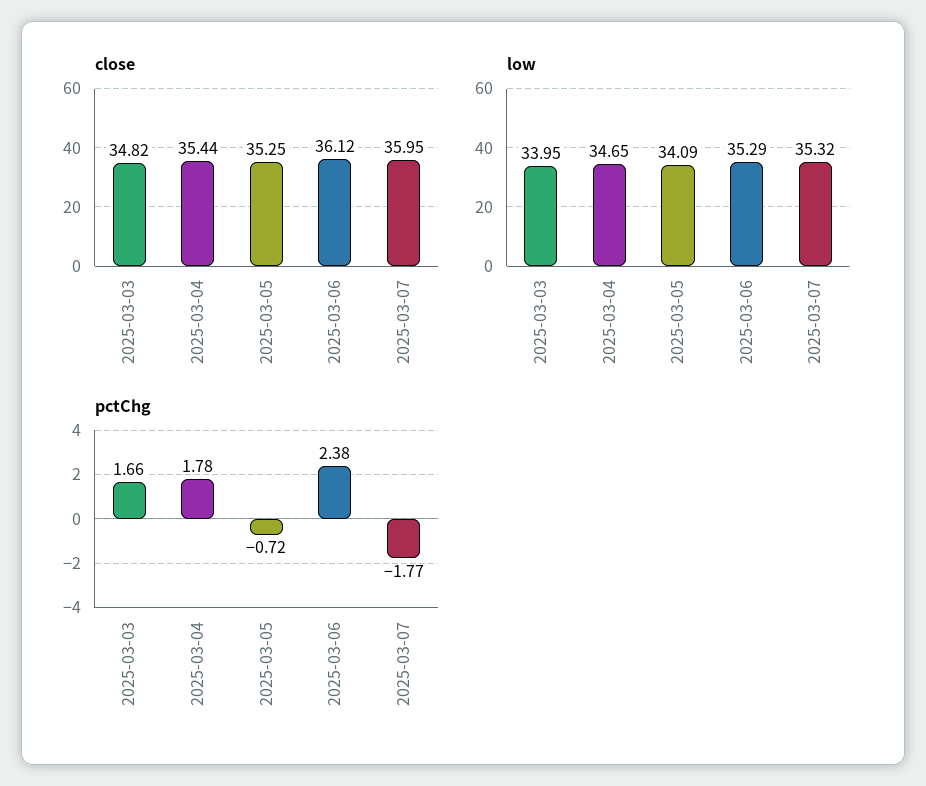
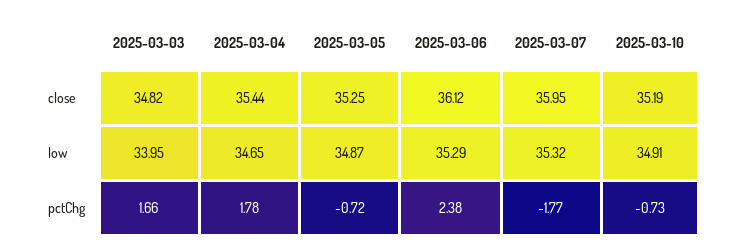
low, 2025-03-05: 34.09 -> 34.87
close, 2025-03-10: none -> 35.19
low, 2025-03-10: none -> 34.91
pctChg, 2025-03-10: none -> -0.73

